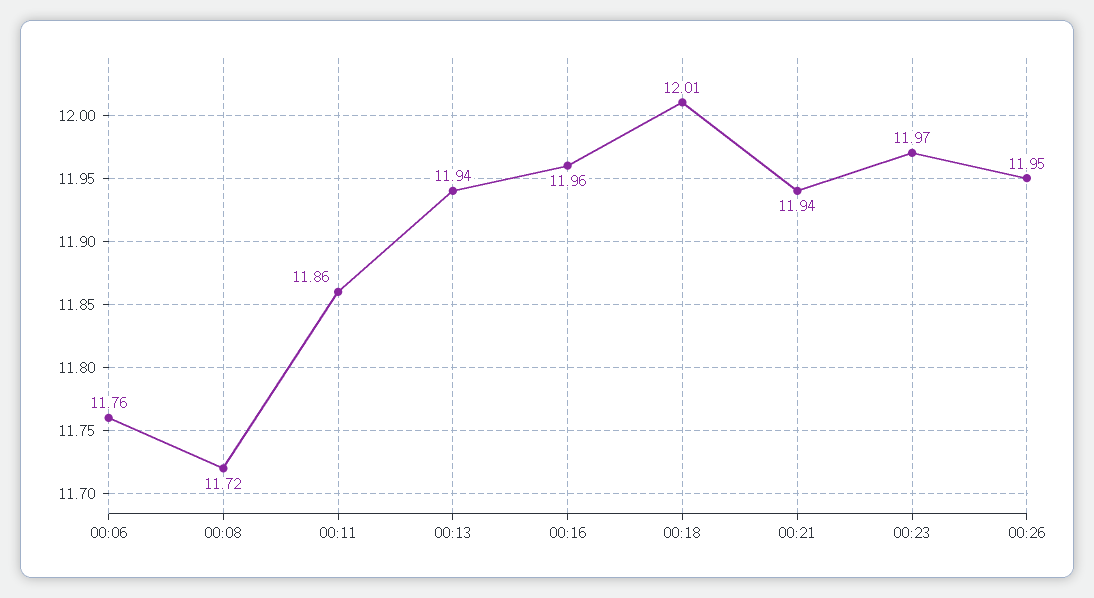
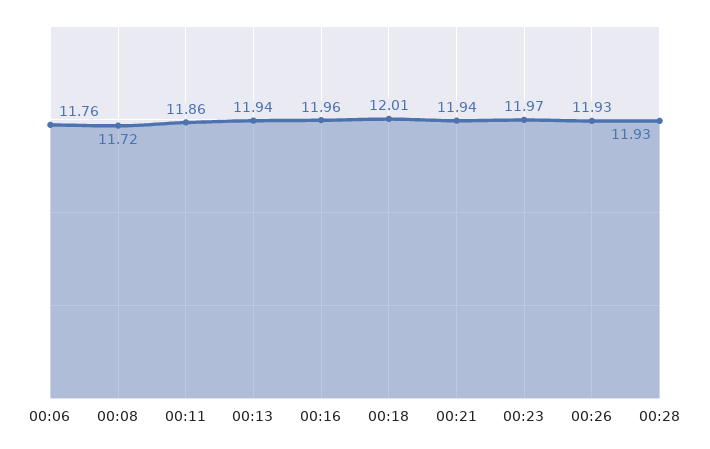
00:26: 11.95 -> 11.93
00:28: none -> 11.93

